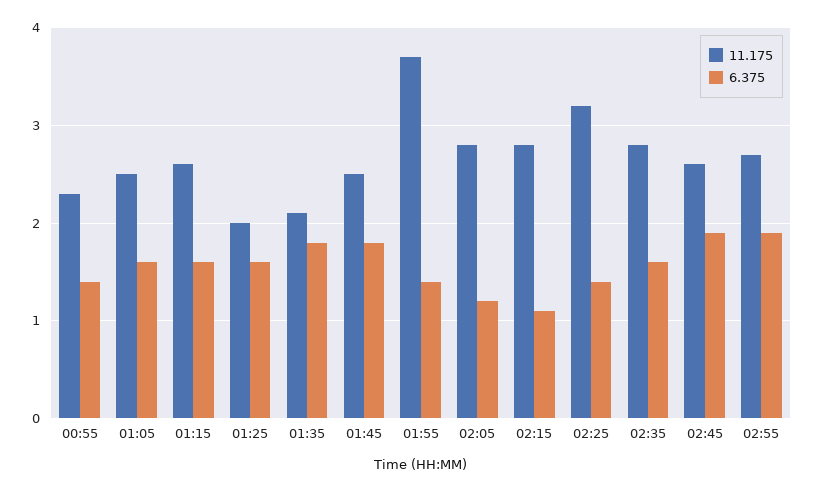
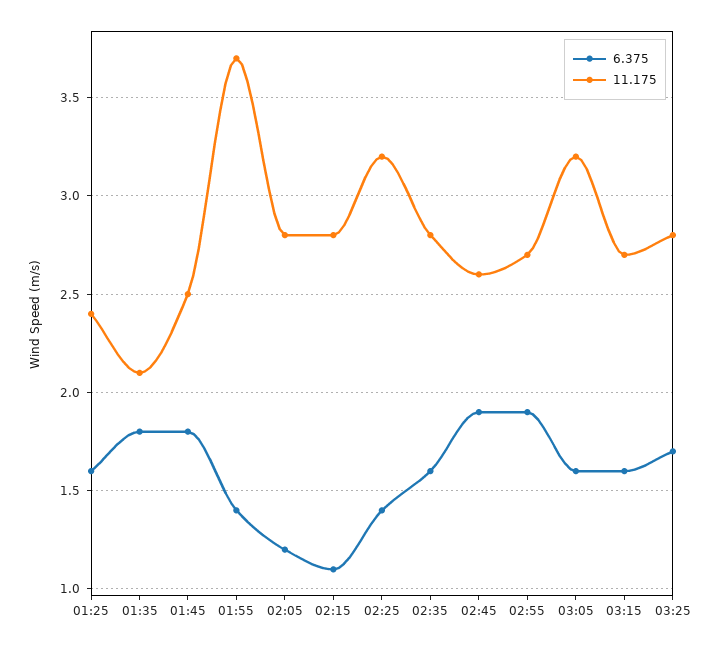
11.175, 00:55: 2.3 -> none
6.375, 00:55: 1.4 -> none
11.175, 01:05: 2.5 -> none
6.375, 01:05: 1.6 -> none
11.175, 01:15: 2.6 -> none
6.375, 01:15: 1.6 -> none
11.175, 01:25: 2 -> 2.4
6.375, 03:05: none -> 1.6
11.175, 03:05: none -> 3.2
6.375, 03:15: none -> 1.6
11.175, 03:15: none -> 2.7
6.375, 03:25: none -> 1.7
11.175, 03:25: none -> 2.8

